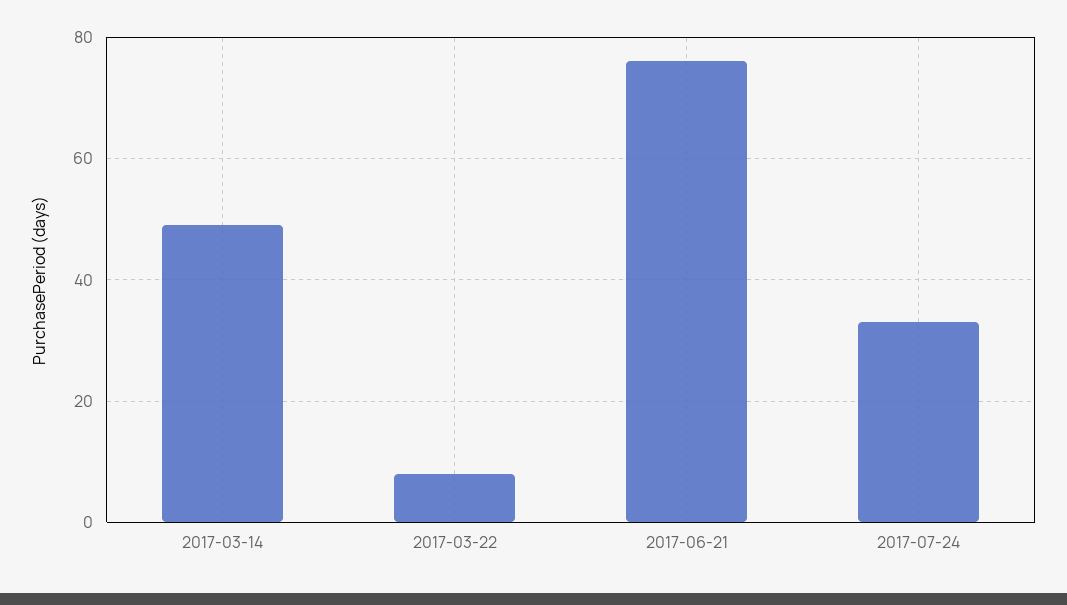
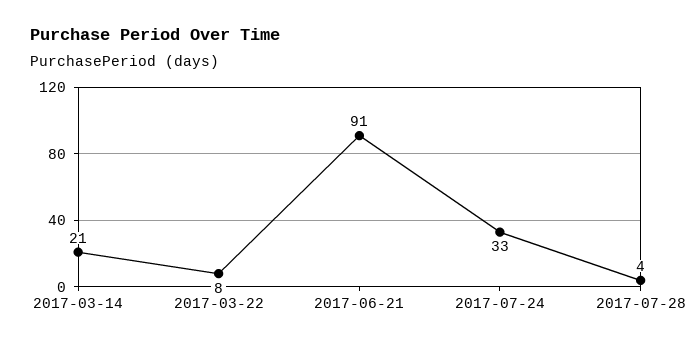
2017-03-14: 50 -> 21
2017-06-21: 75 -> 91
2017-07-28: none -> 4

